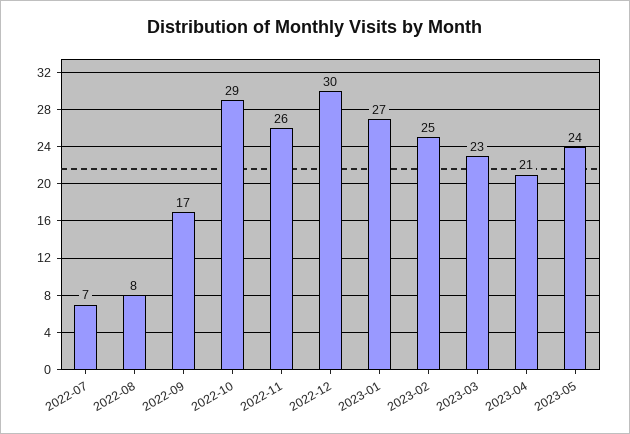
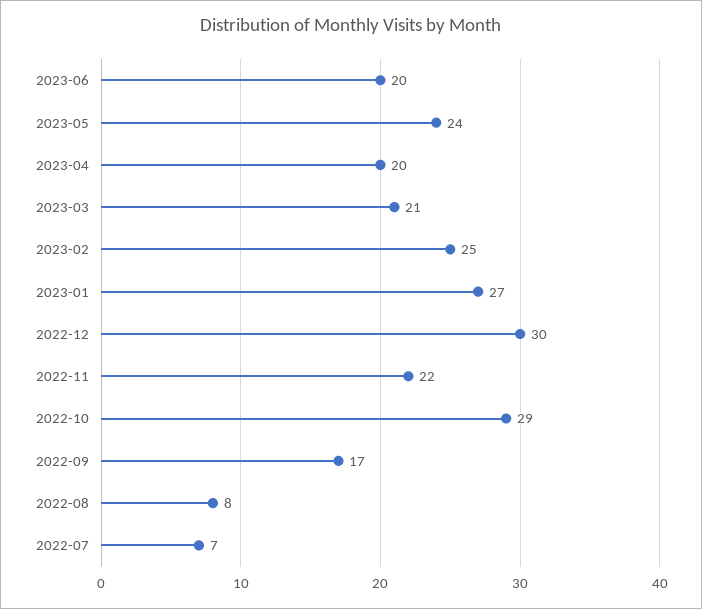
2022-11: 26 -> 22
2023-03: 23 -> 21
2023-04: 21 -> 20
2023-06: none -> 20

